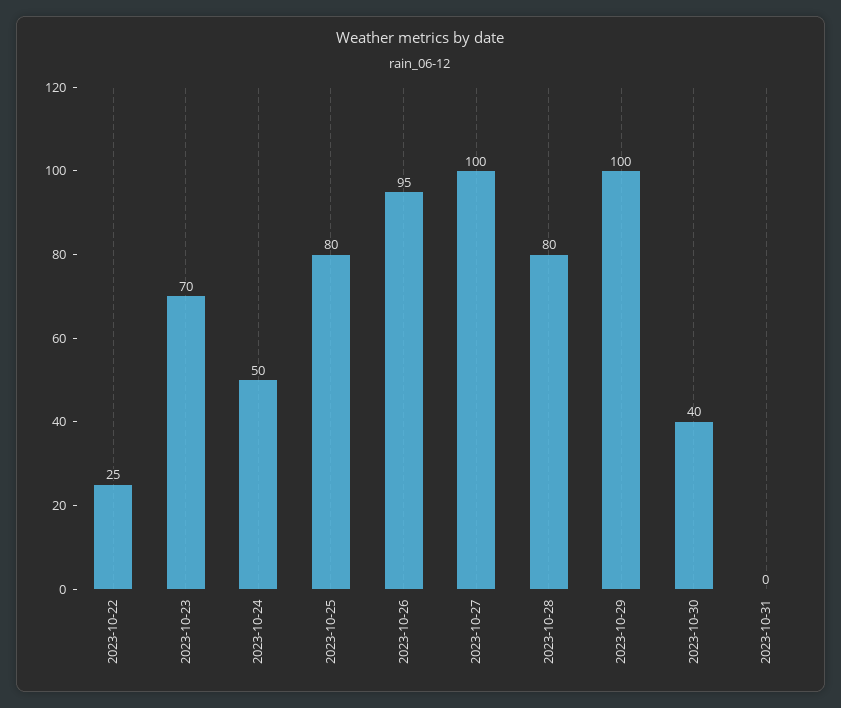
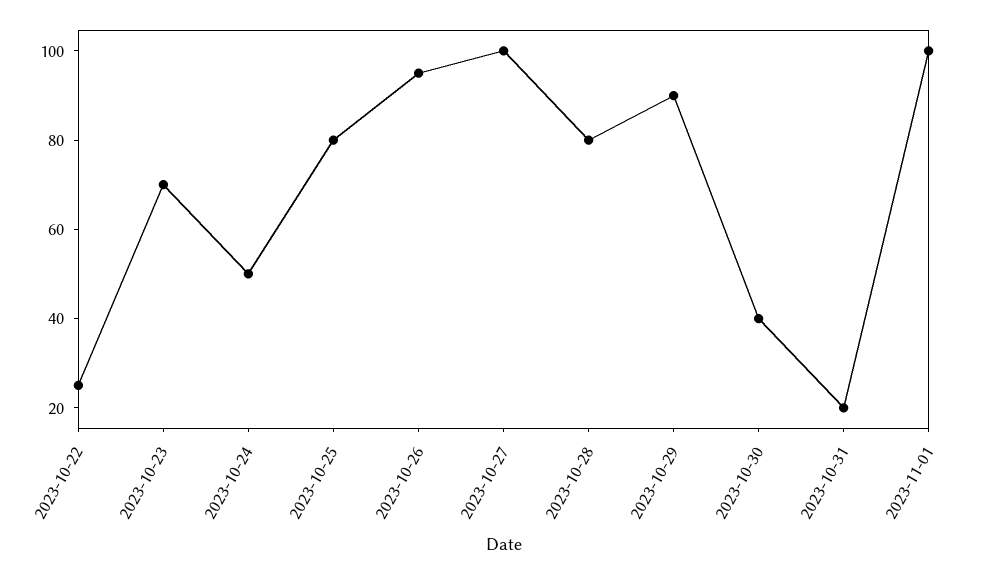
2023-10-29: 100 -> 90
2023-10-31: 0 -> 20
2023-11-01: none -> 100

